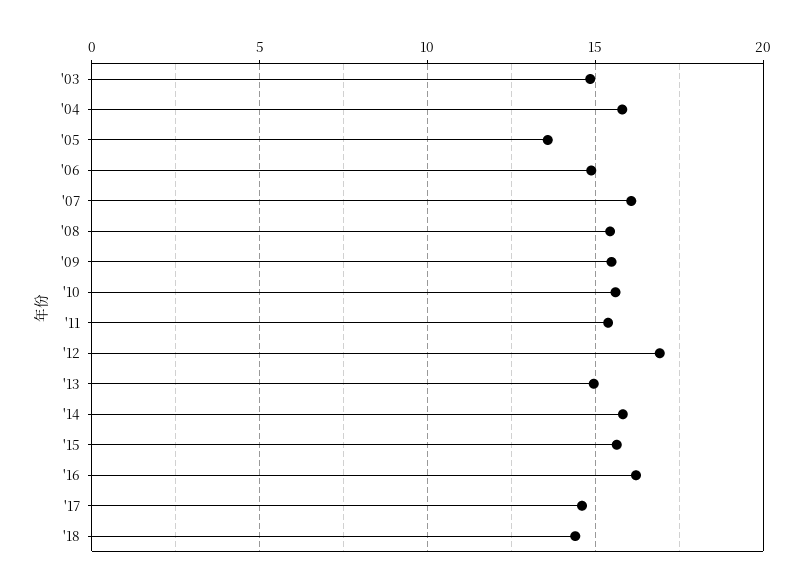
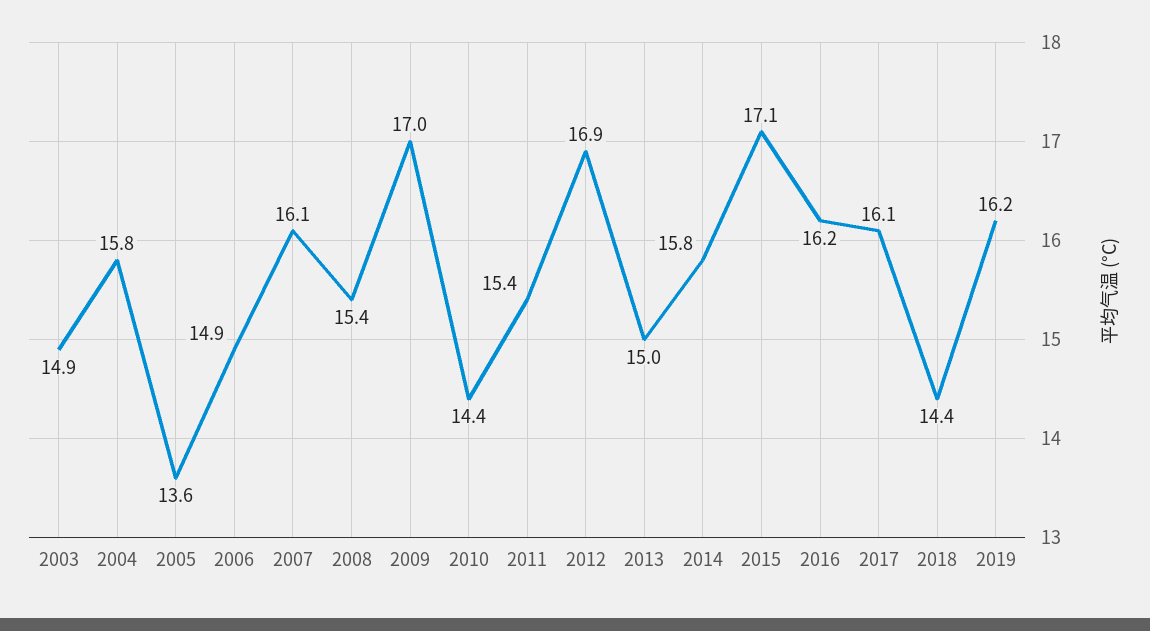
'09: 15.5 -> 17
'10: 15.5 -> 14.4
'15: 15.5 -> 17.1
'17: 14.5 -> 16.1
2019: none -> 16.2

